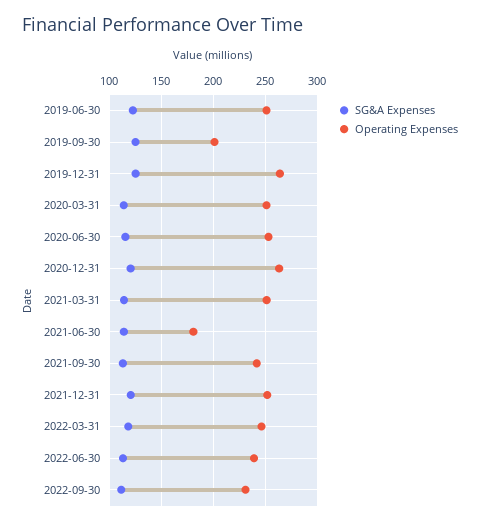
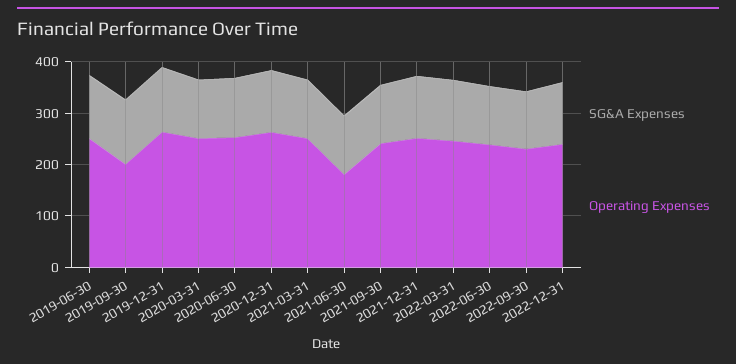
SG&A Expenses, 2022-12-31: none -> 120
Operating Expenses, 2022-12-31: none -> 240

